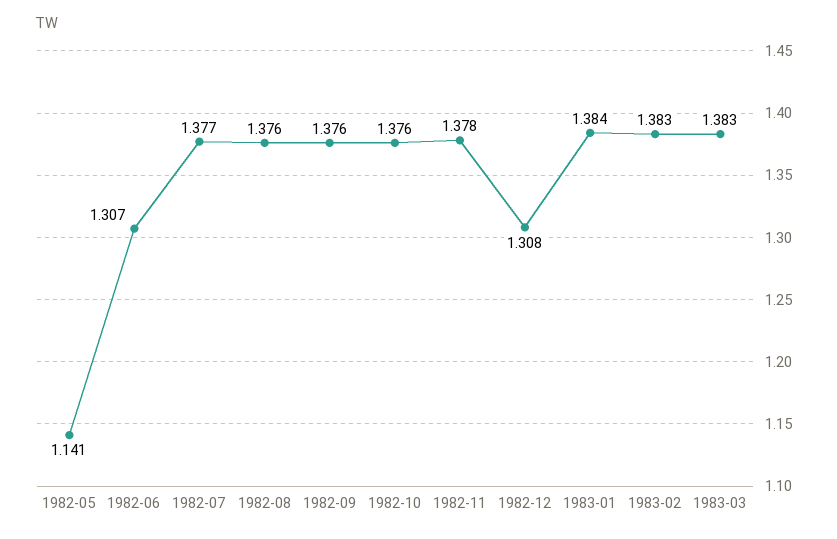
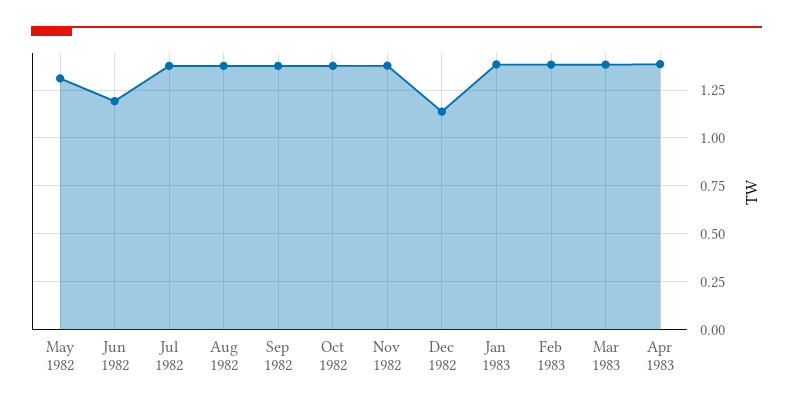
1982-05: 1.141 -> 1.3
1982-06: 1.307 -> 1.2
1982-12: 1.308 -> 1.15
Apr 1983: none -> 1.4

